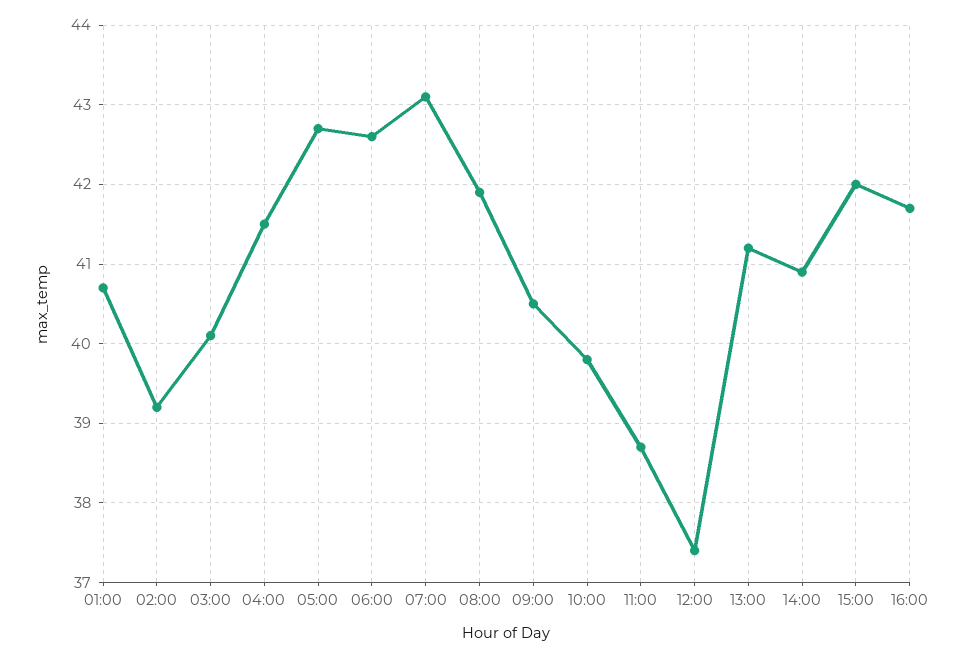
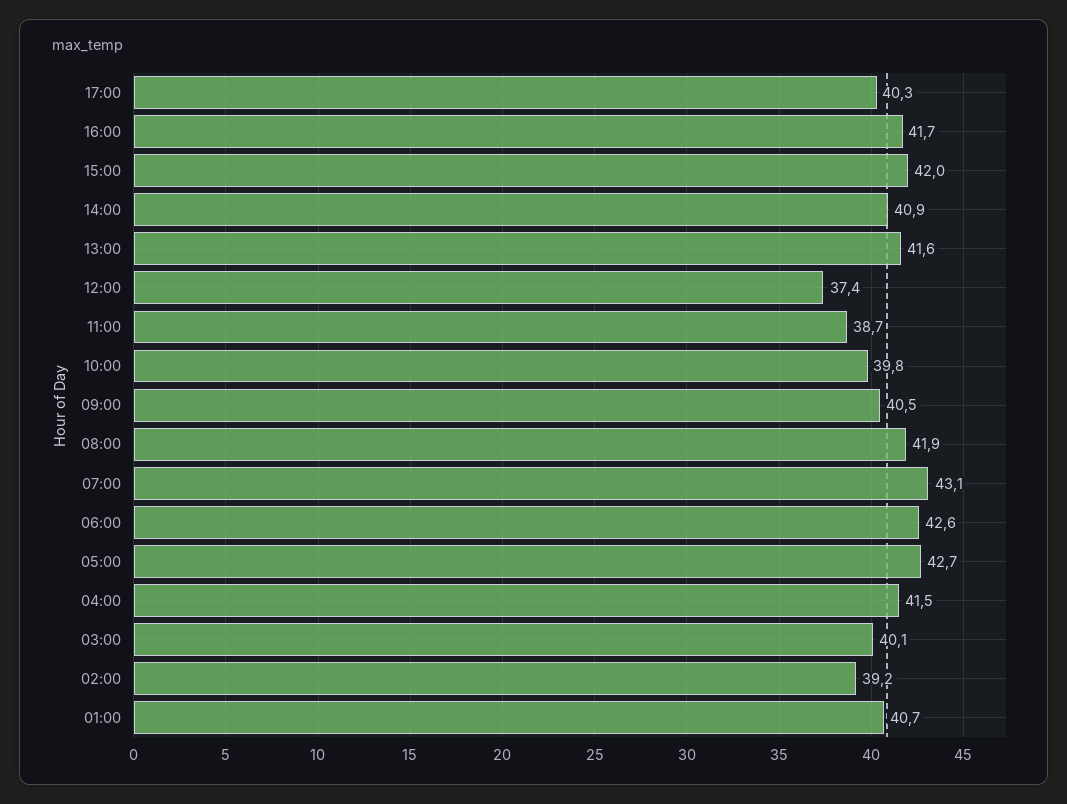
13:00: 41.2 -> 41.6
17:00: none -> 40.3

